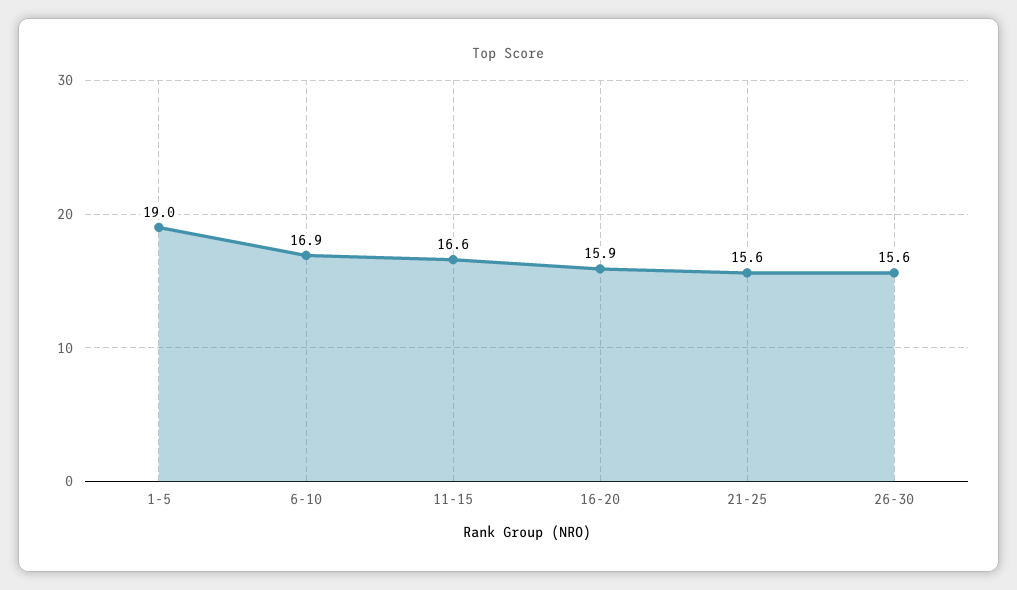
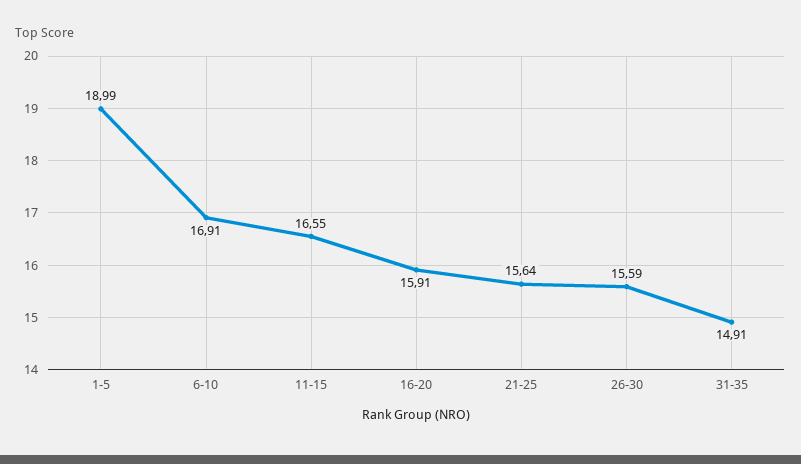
31-35: none -> 14.91

